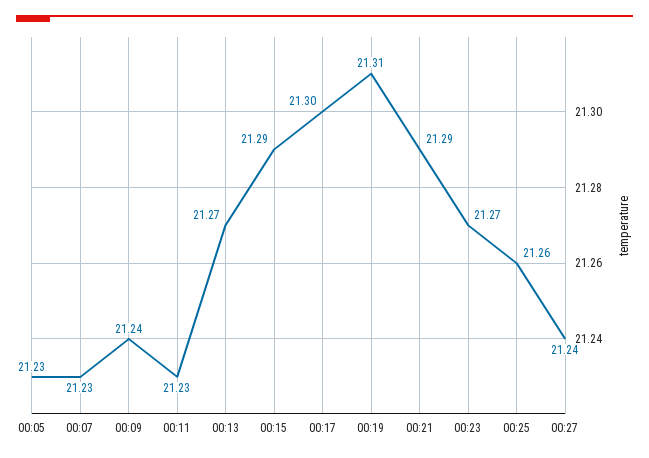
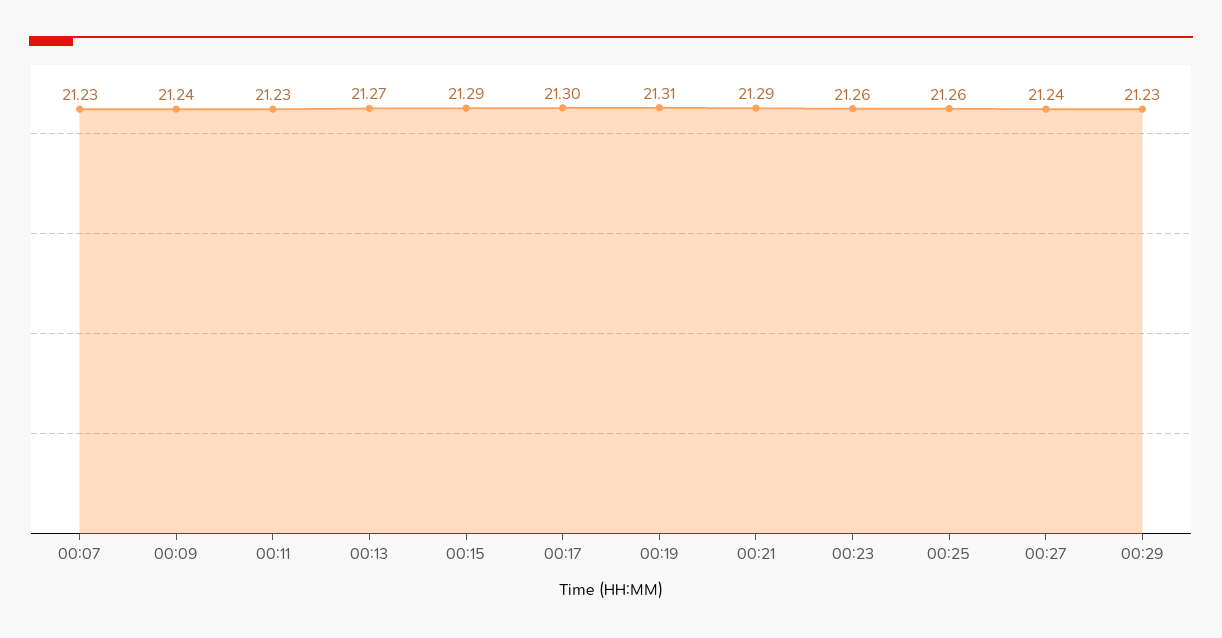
00:05: 21.23 -> none
00:23: 21.27 -> 21.26
00:29: none -> 21.23

